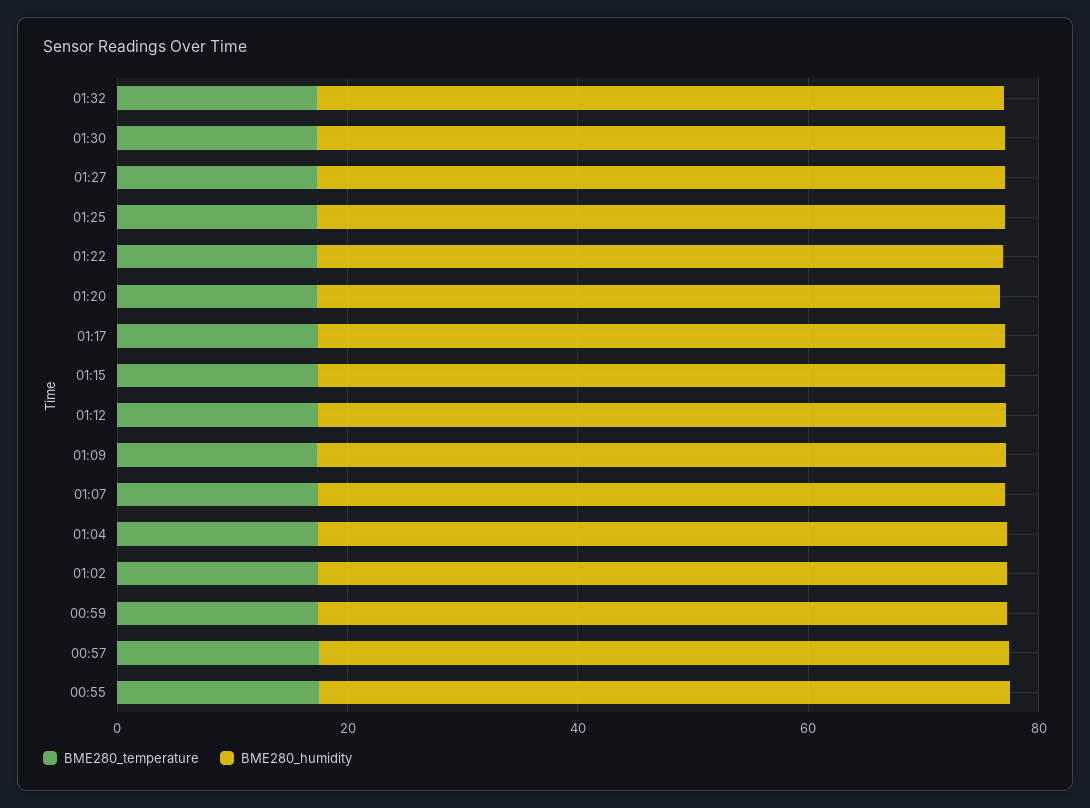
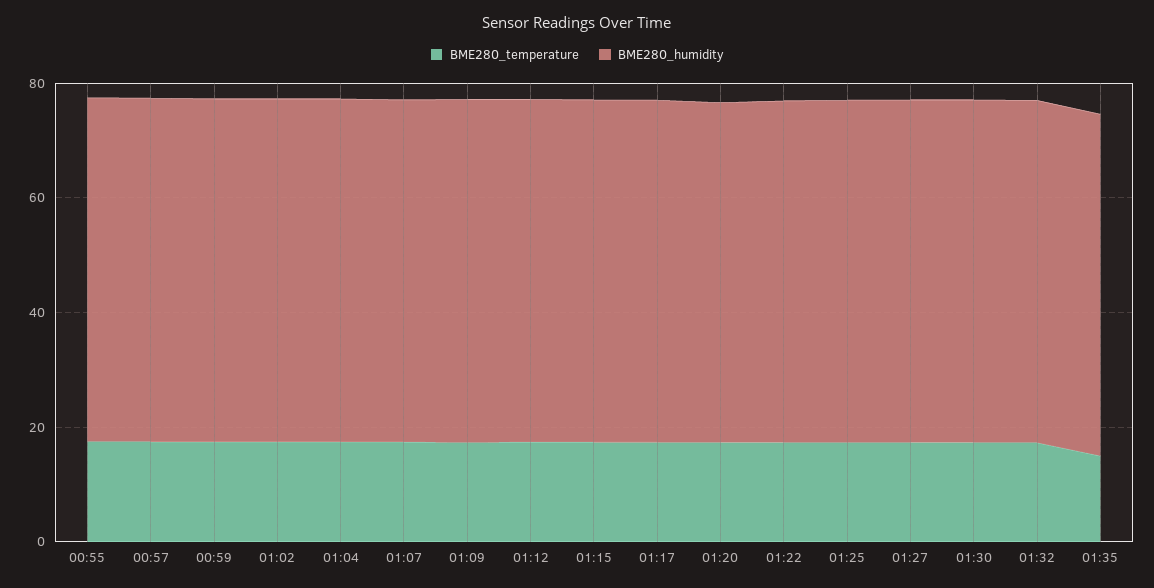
BME280_temperature, 01:35: none -> 15
BME280_humidity, 01:35: none -> 60

